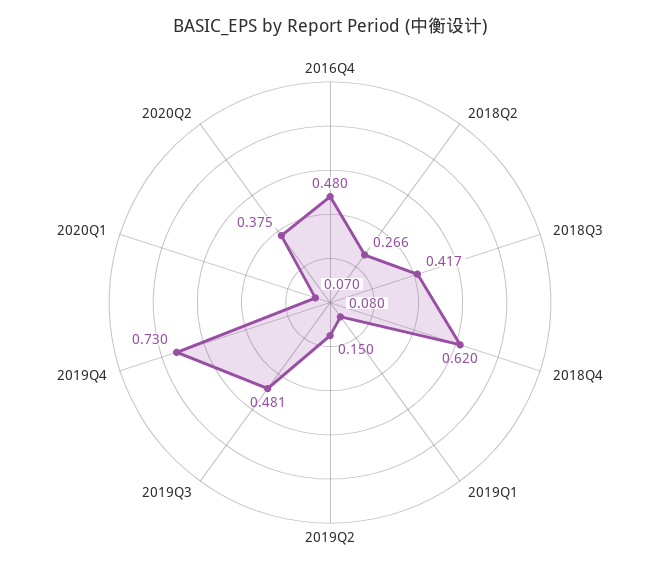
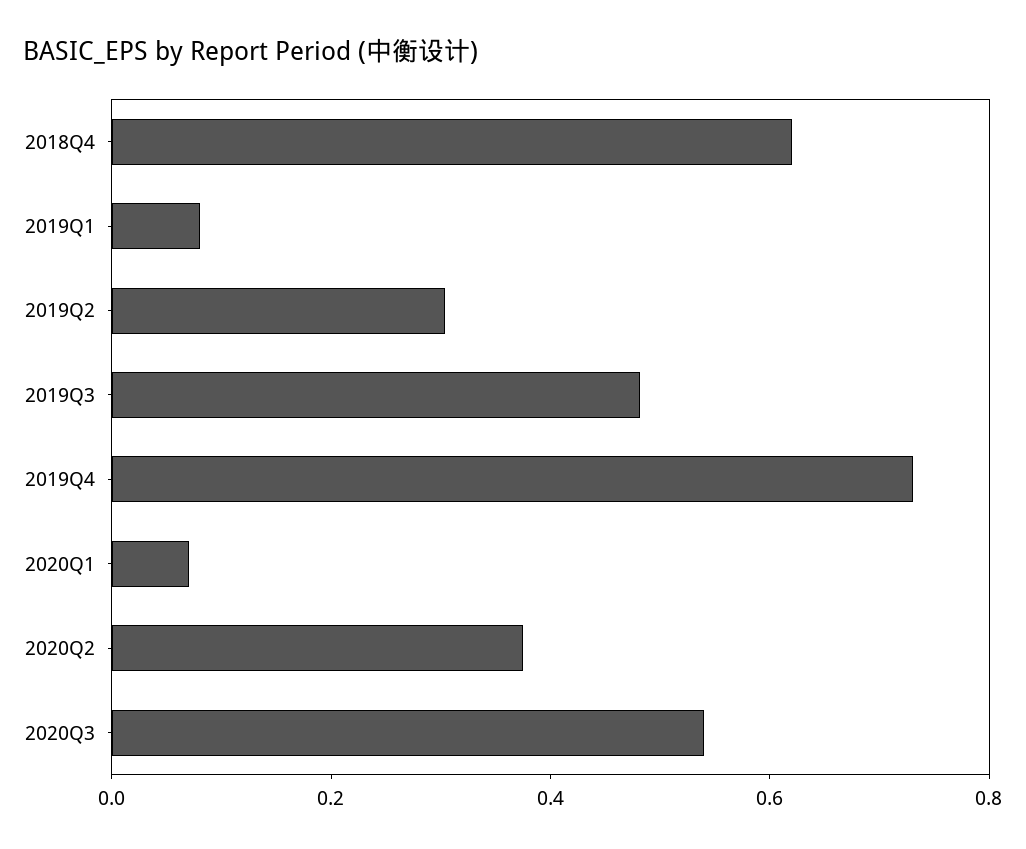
2016Q4: 0.48 -> none
2018Q2: 0.266 -> none
2018Q3: 0.417 -> none
2019Q2: 0.15 -> 0.3
2020Q3: none -> 0.55

